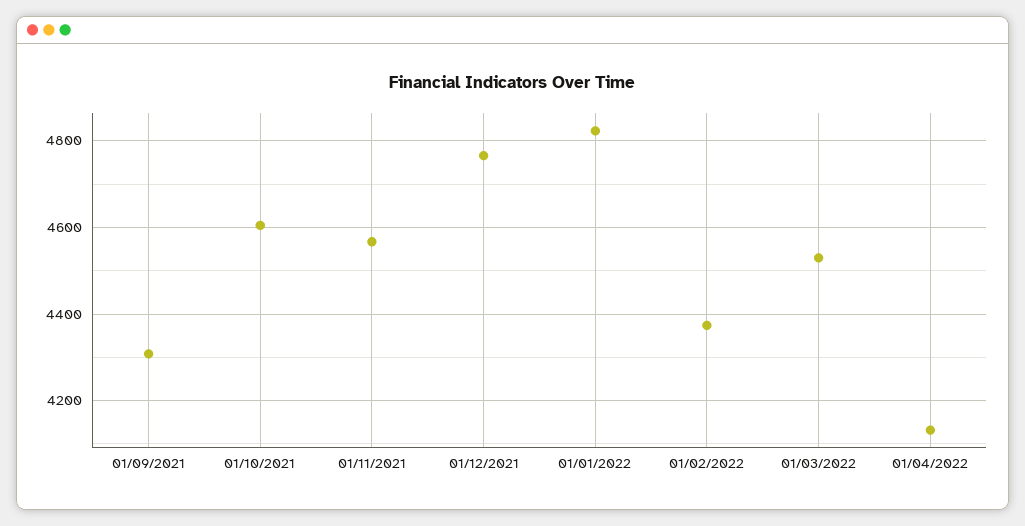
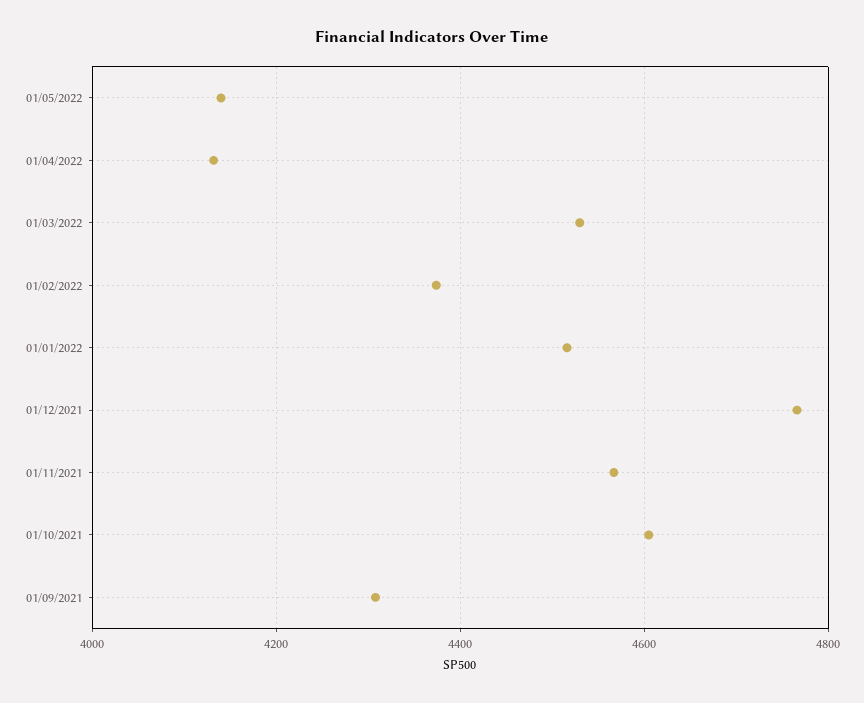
01/01/2022: 4820 -> 4520
01/05/2022: none -> 4140

